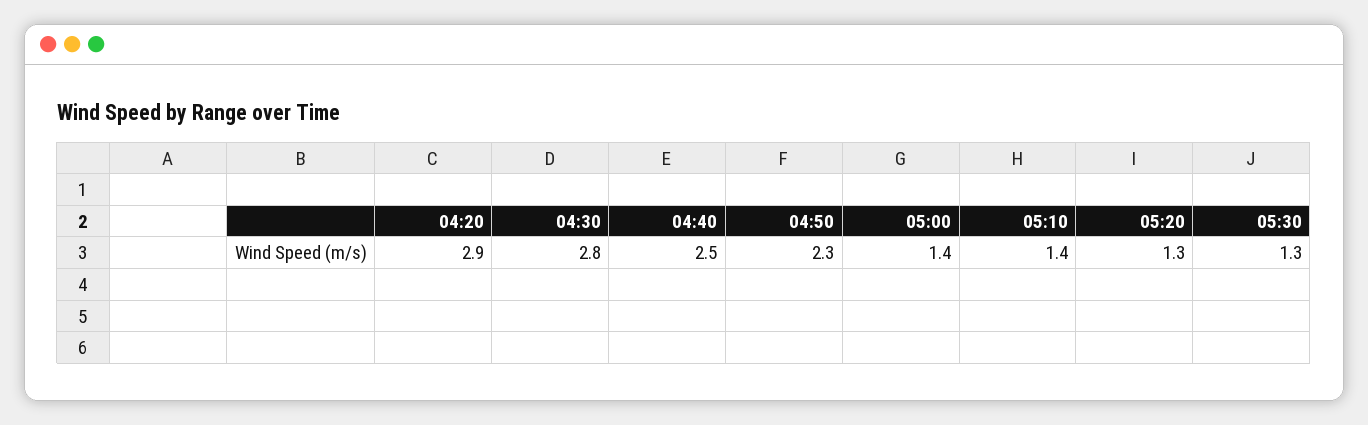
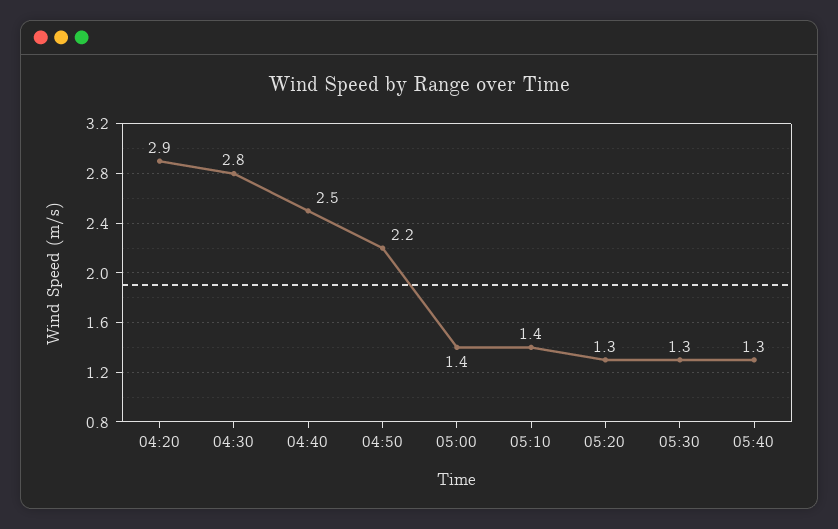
04:50: 2.3 -> 2.2
05:40: none -> 1.3

